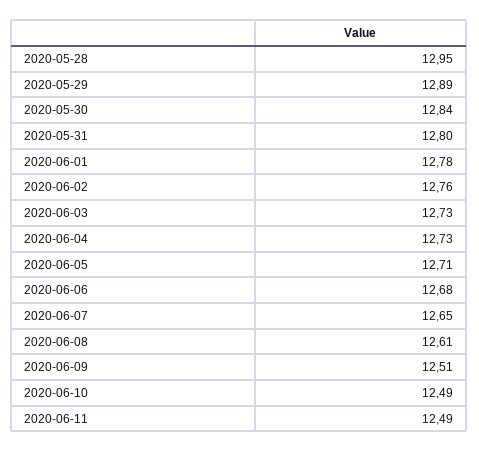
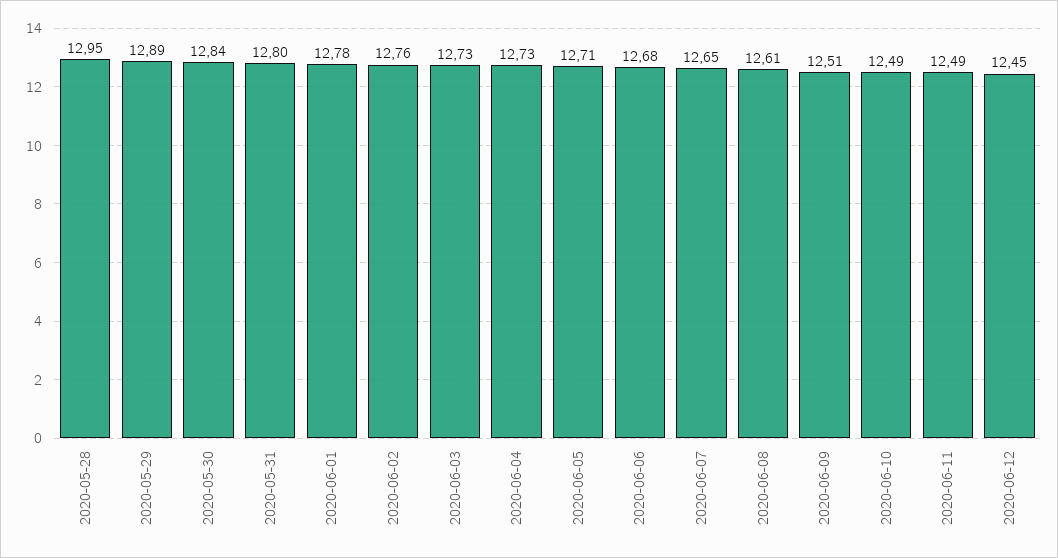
2020-06-12: none -> 12.45

